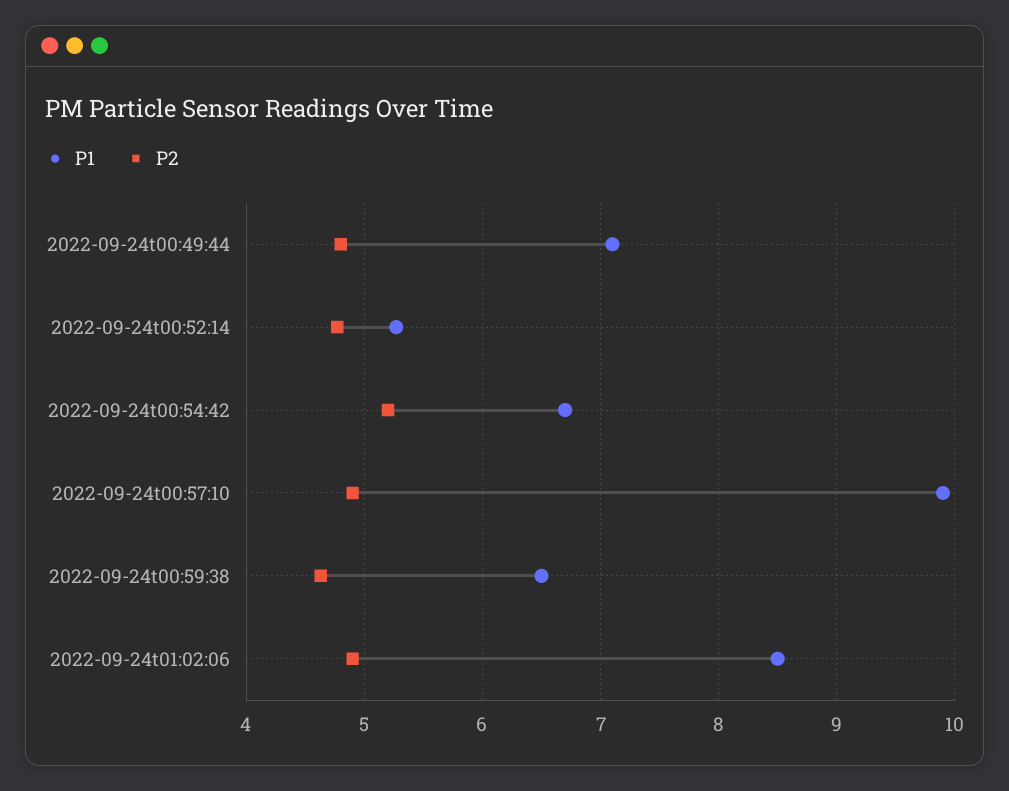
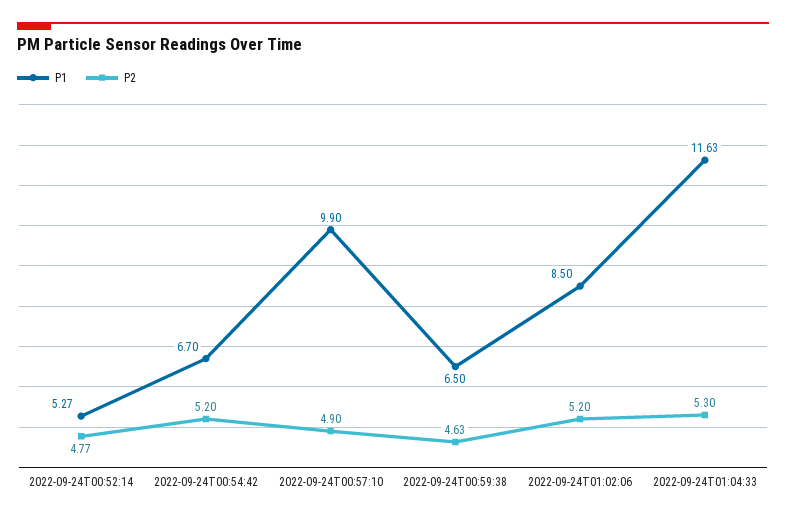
P1, 2022-09-24t00:49:44: 7.1 -> none
P2, 2022-09-24t00:49:44: 4.8 -> none
P2, 2022-09-24t01:02:06: 4.9 -> 5.2
P1, 2022-09-24T01:04:33: none -> 11.63
P2, 2022-09-24T01:04:33: none -> 5.3

